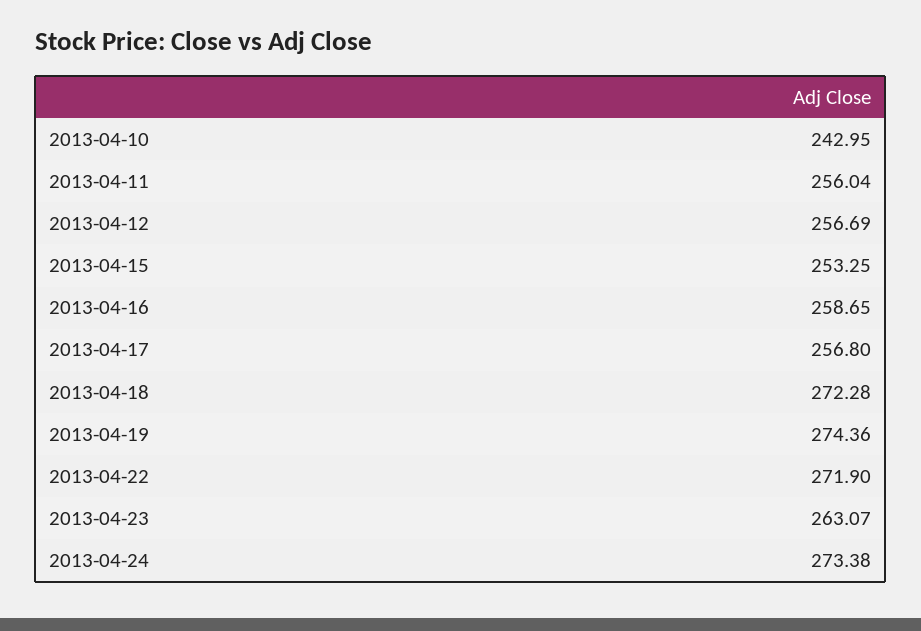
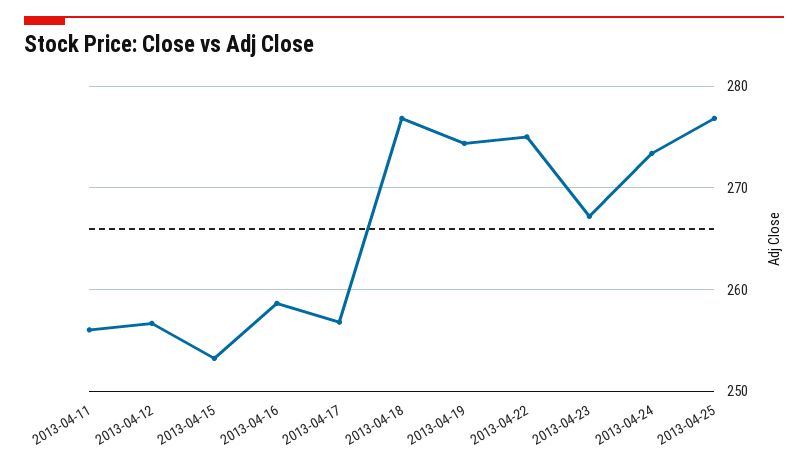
2013-04-10: 242.95 -> none
2013-04-18: 272.28 -> 277
2013-04-22: 271.9 -> 275
2013-04-23: 263.07 -> 267
2013-04-25: none -> 277

